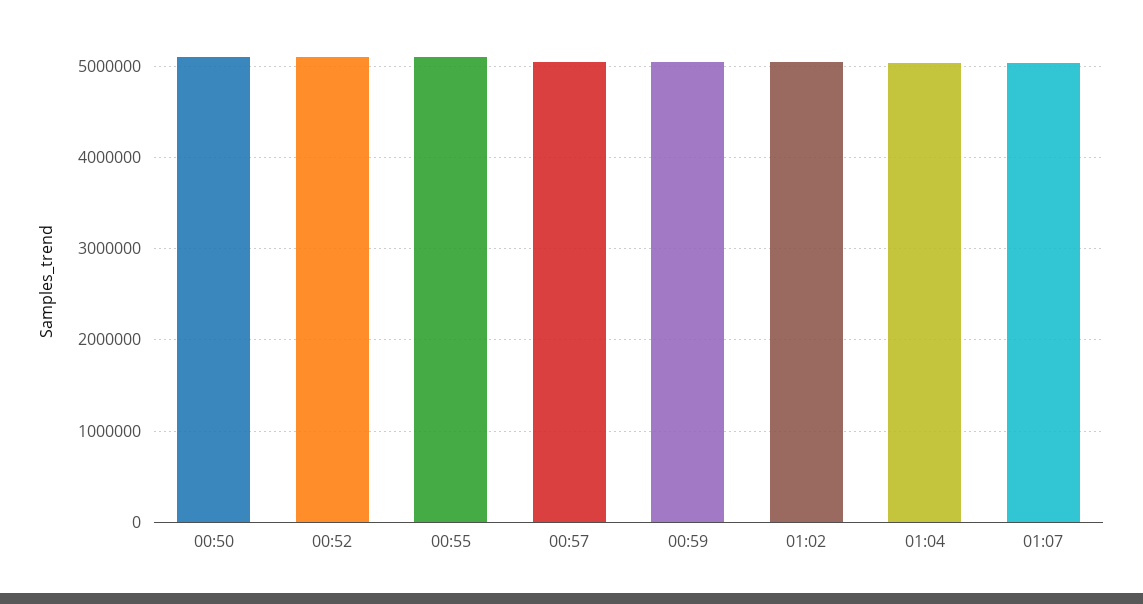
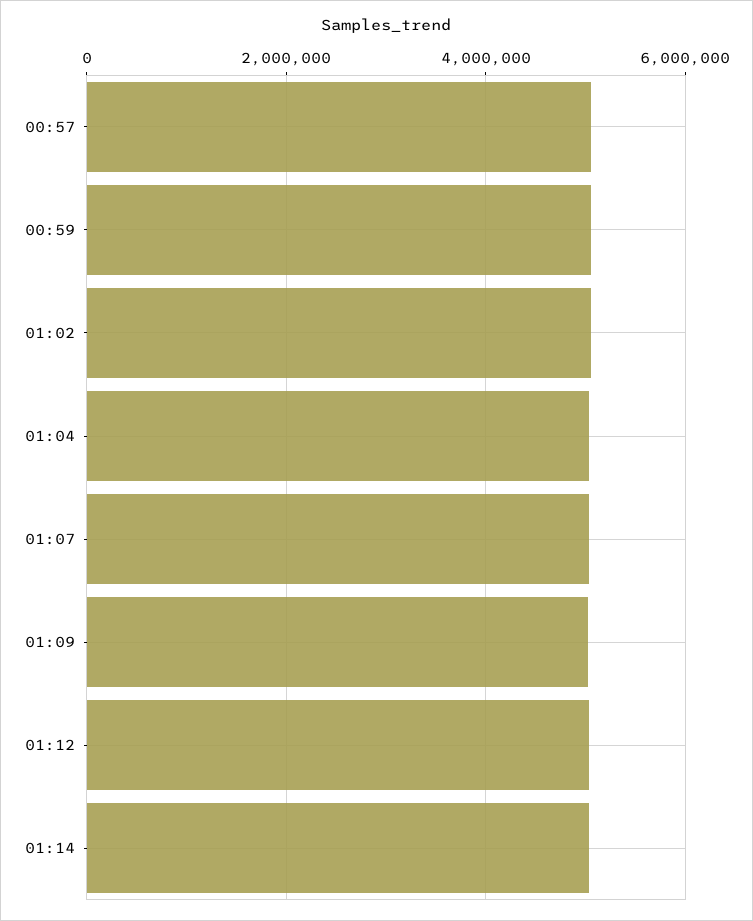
00:50: 5100000 -> none
00:52: 5100000 -> none
00:55: 5100000 -> none
01:09: none -> 5000000
01:12: none -> 5000000
01:14: none -> 5000000

